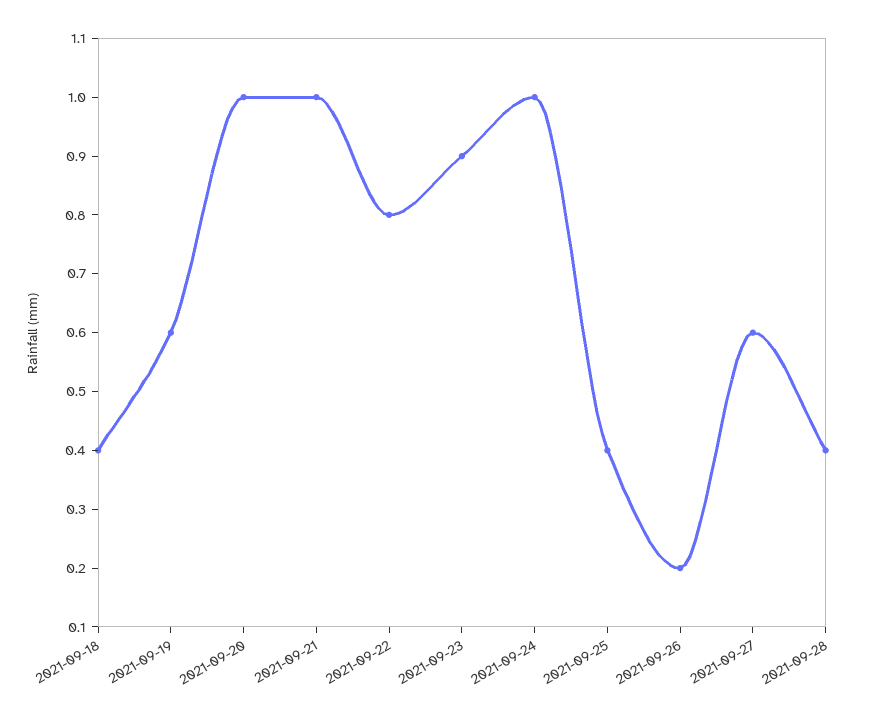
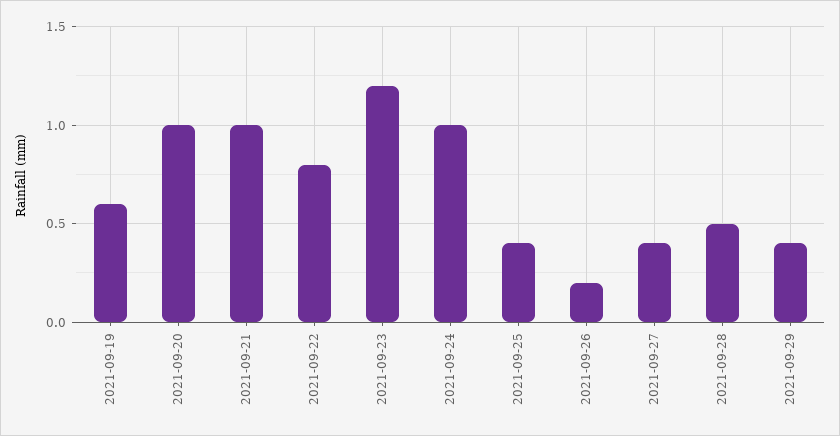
2021-09-18: 0.4 -> none
2021-09-23: 0.9 -> 1.2
2021-09-27: 0.6 -> 0.4
2021-09-28: 0.4 -> 0.5
2021-09-29: none -> 0.4

